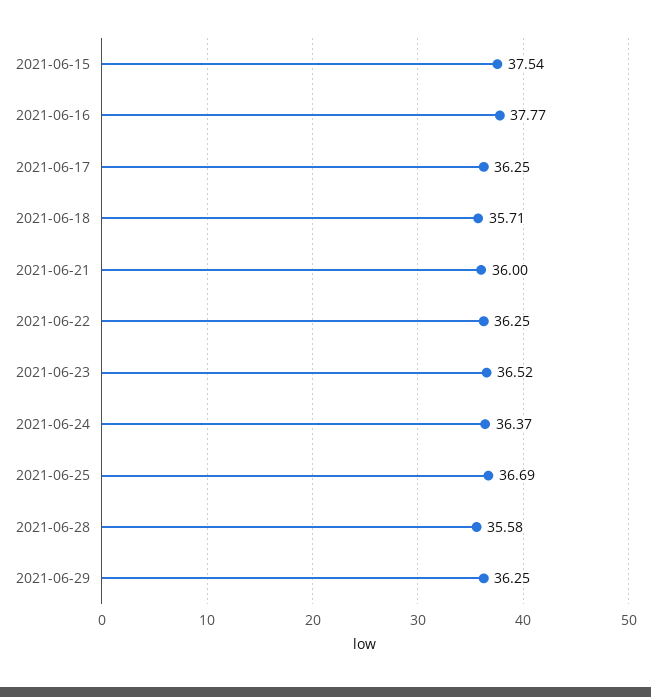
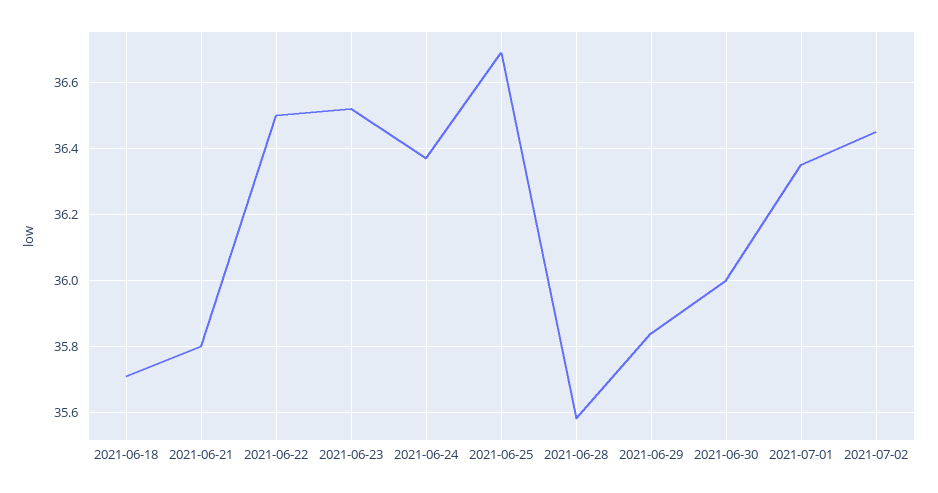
2021-06-15: 37.54 -> none
2021-06-16: 37.77 -> none
2021-06-17: 36.25 -> none
2021-06-21: 36 -> 35.8
2021-06-22: 36.25 -> 36.5
2021-06-29: 36.25 -> 35.85
2021-06-30: none -> 36
2021-07-01: none -> 36.35
2021-07-02: none -> 36.45

